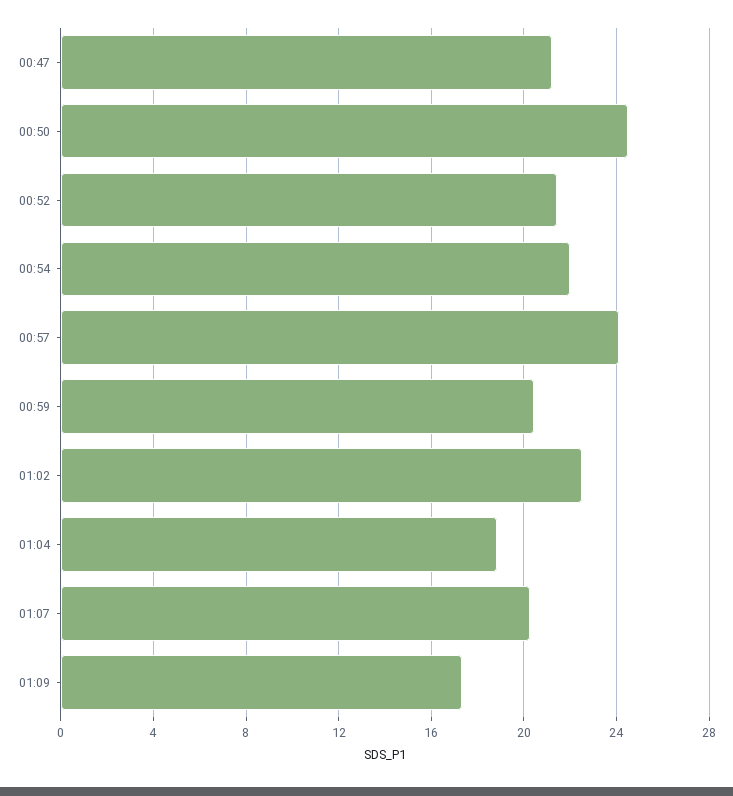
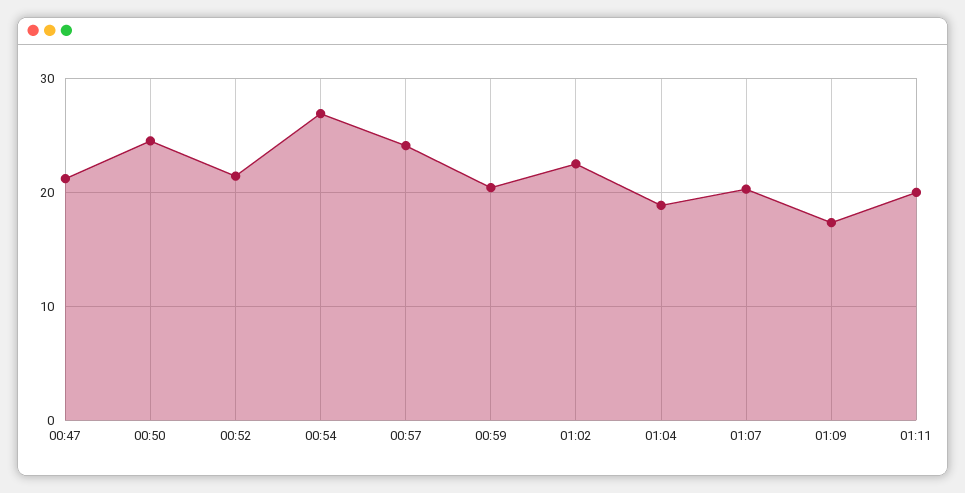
00:54: 22 -> 27
01:11: none -> 20

